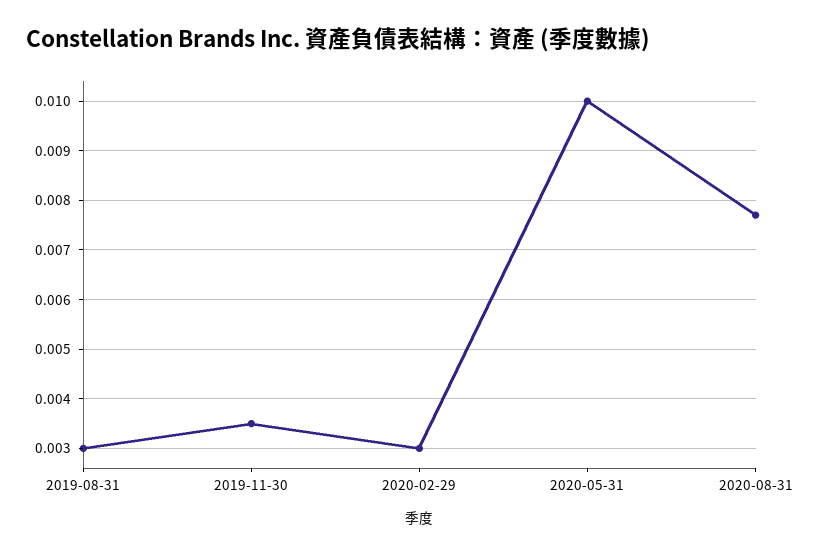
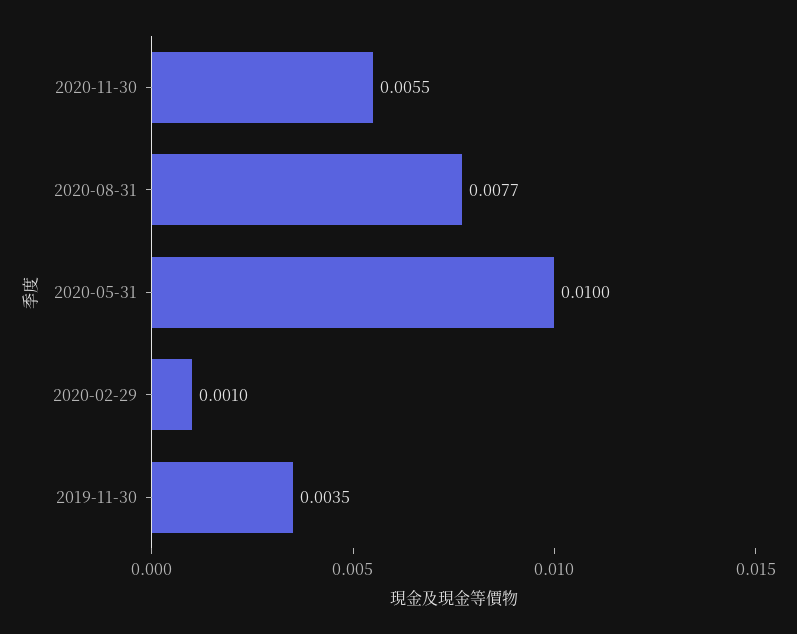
2019-08-31: 0.003 -> none
2020-02-29: 0.003 -> 0.001
2020-11-30: none -> 0.0055

